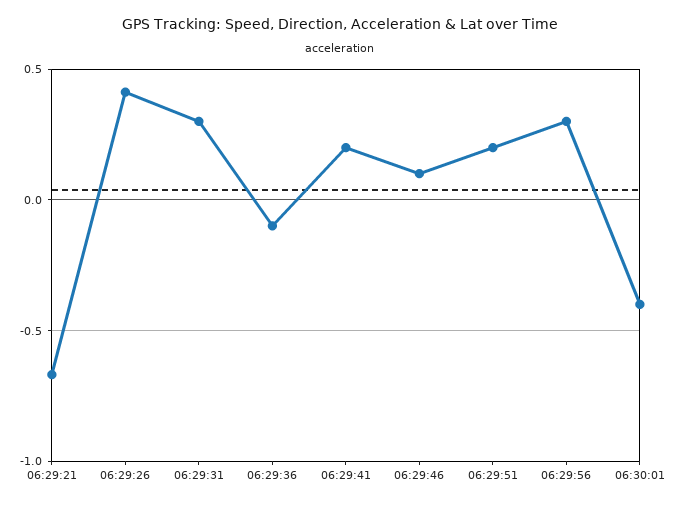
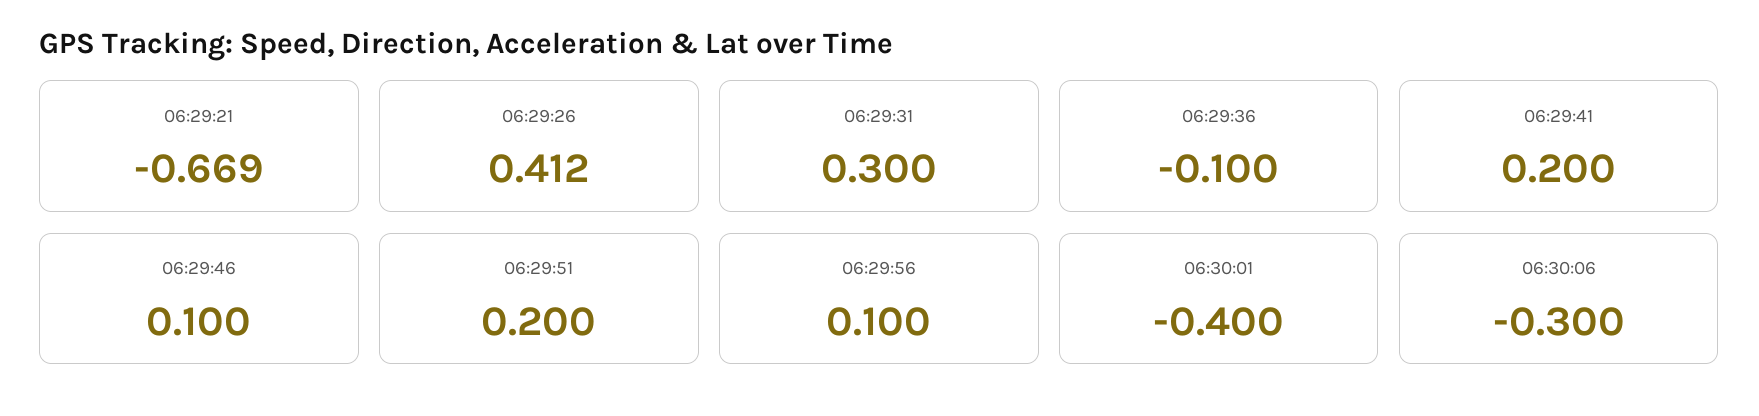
06:29:56: 0.3 -> 0.1
06:30:06: none -> -0.3

